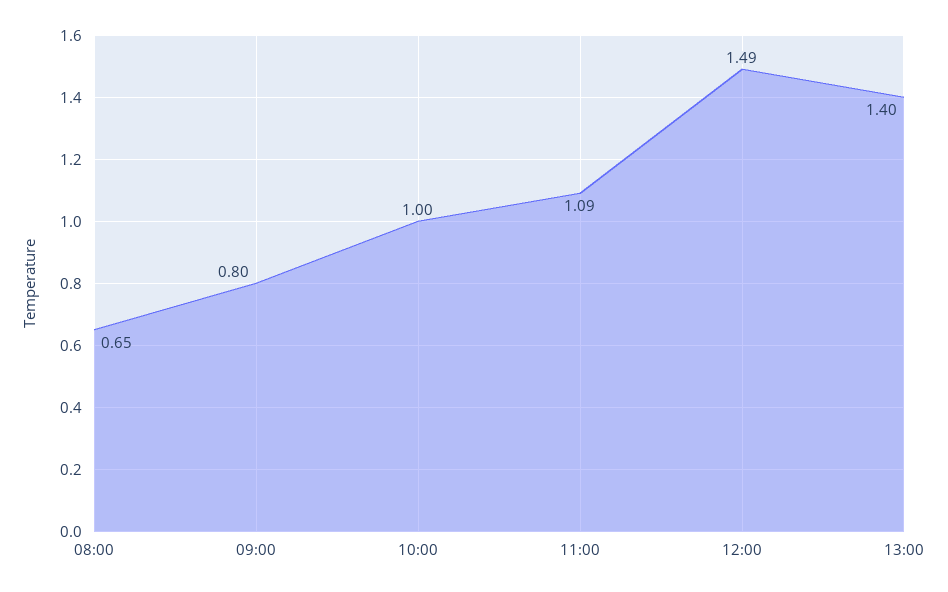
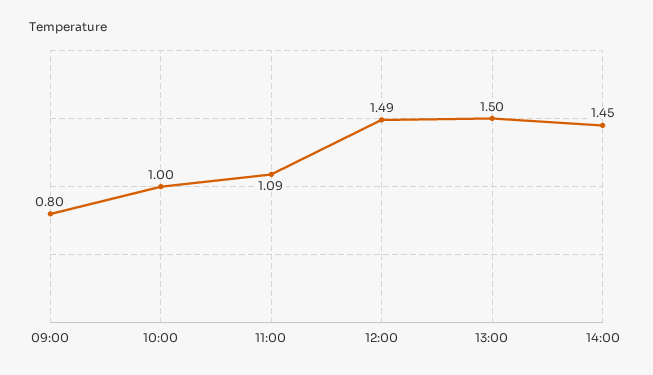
08:00: 0.65 -> none
13:00: 1.4 -> 1.5
14:00: none -> 1.45

